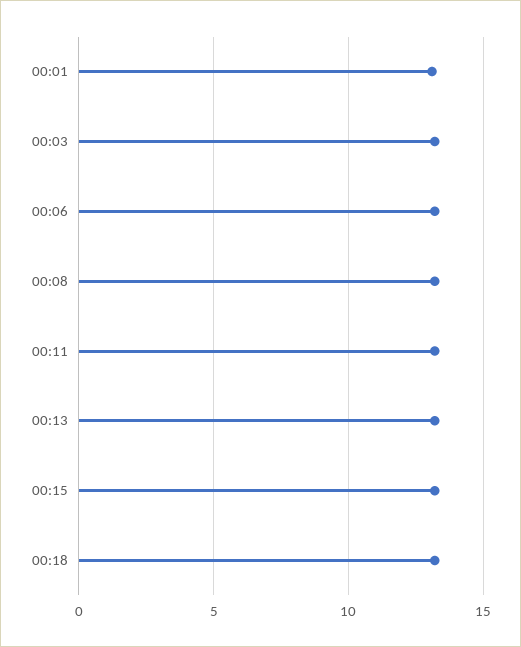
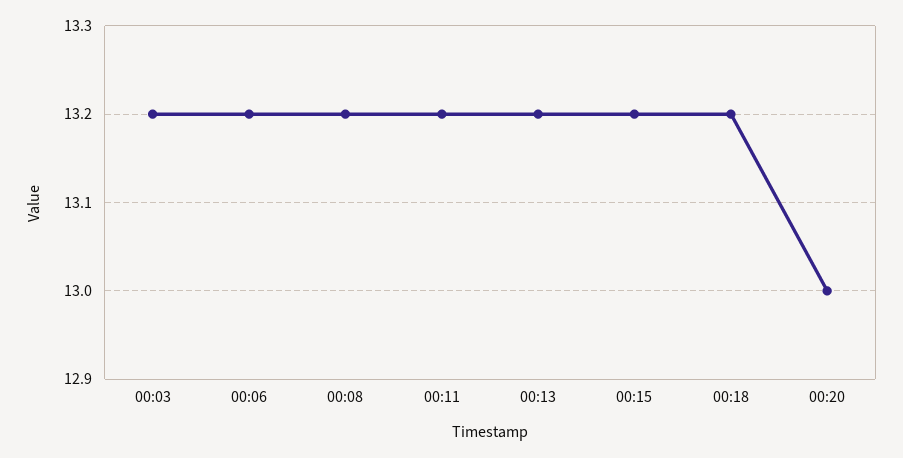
00:01: 13 -> none
00:20: none -> 13

